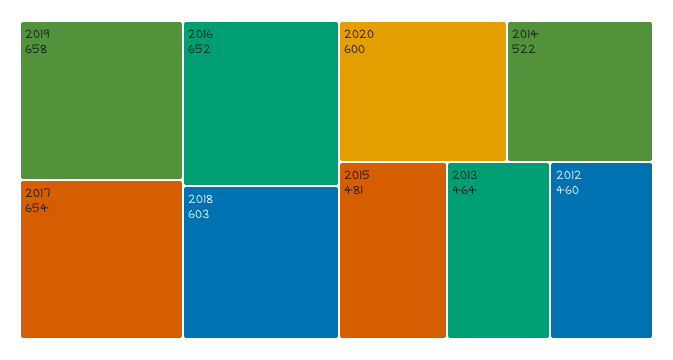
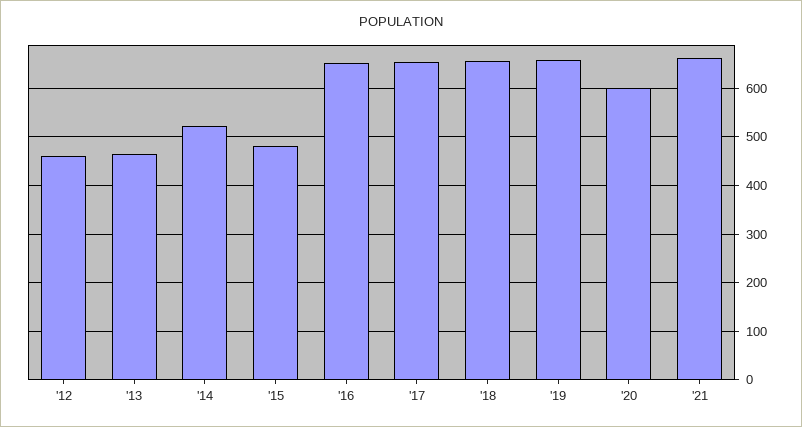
2018: 603 -> 660
'21: none -> 660

